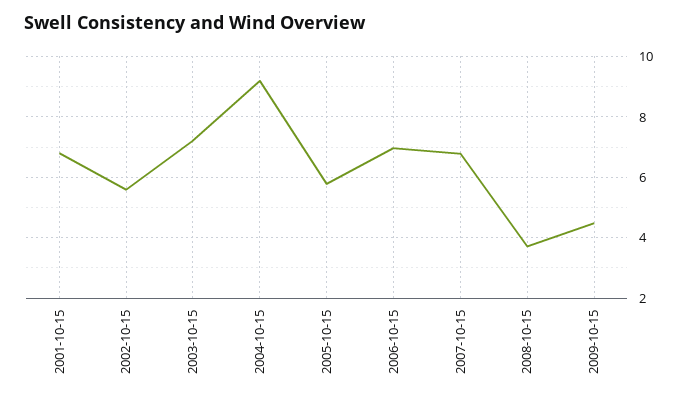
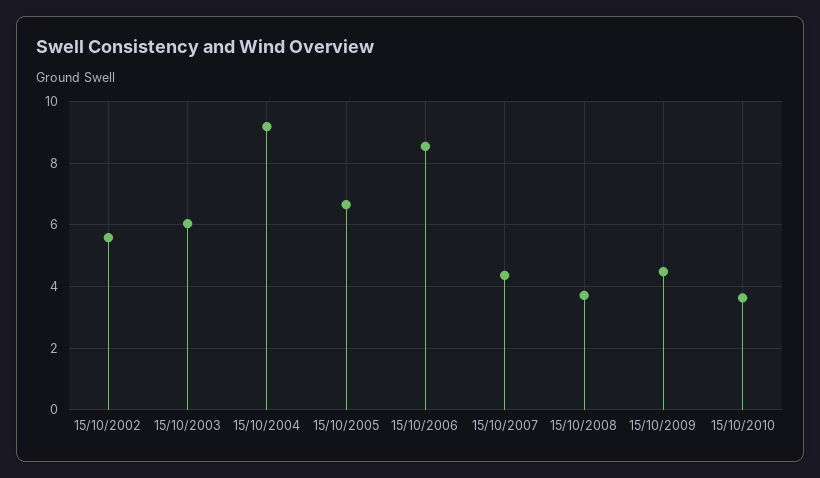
2001-10-15: 6.8 -> none
2003-10-15: 7.2 -> 6
2005-10-15: 5.8 -> 6.6
2006-10-15: 7 -> 8.6
2007-10-15: 6.8 -> 4.4
15/10/2010: none -> 3.6

